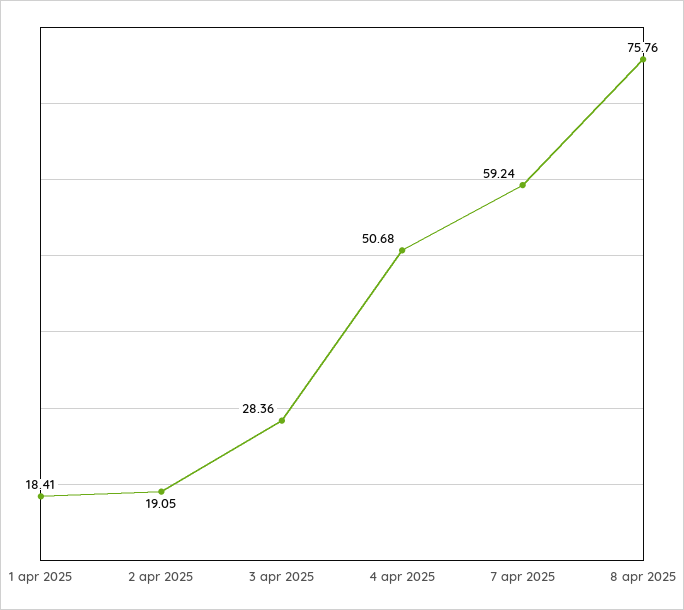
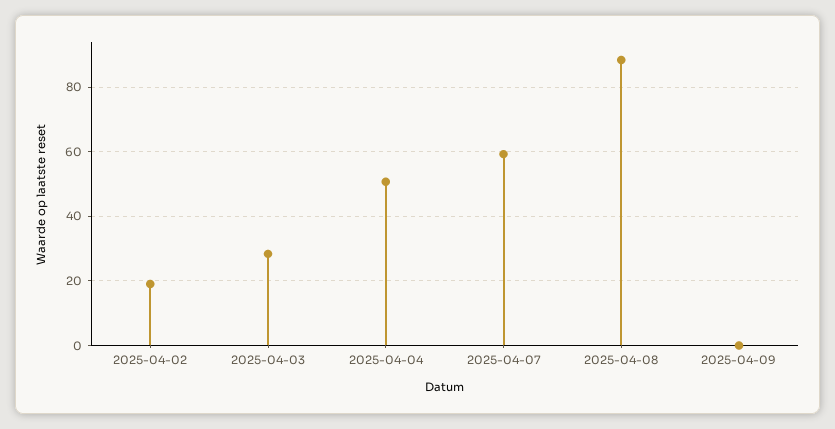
1 apr 2025: 18.41 -> none
8 apr 2025: 75.76 -> 88
2025-04-09: none -> 0

